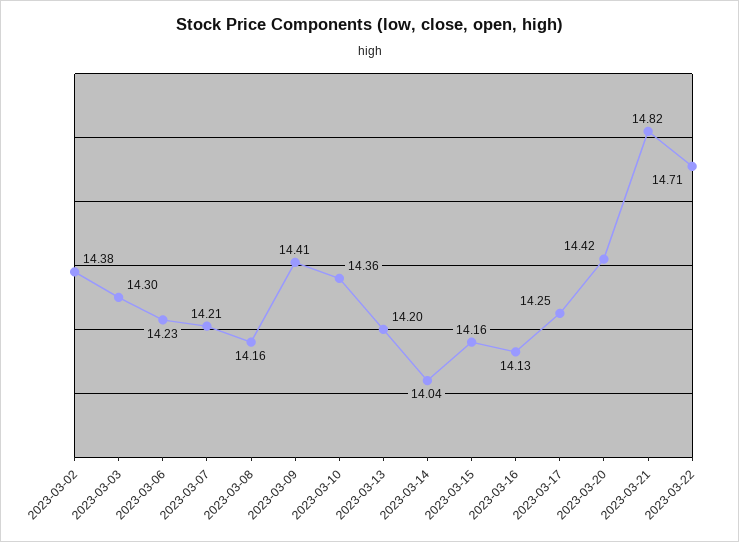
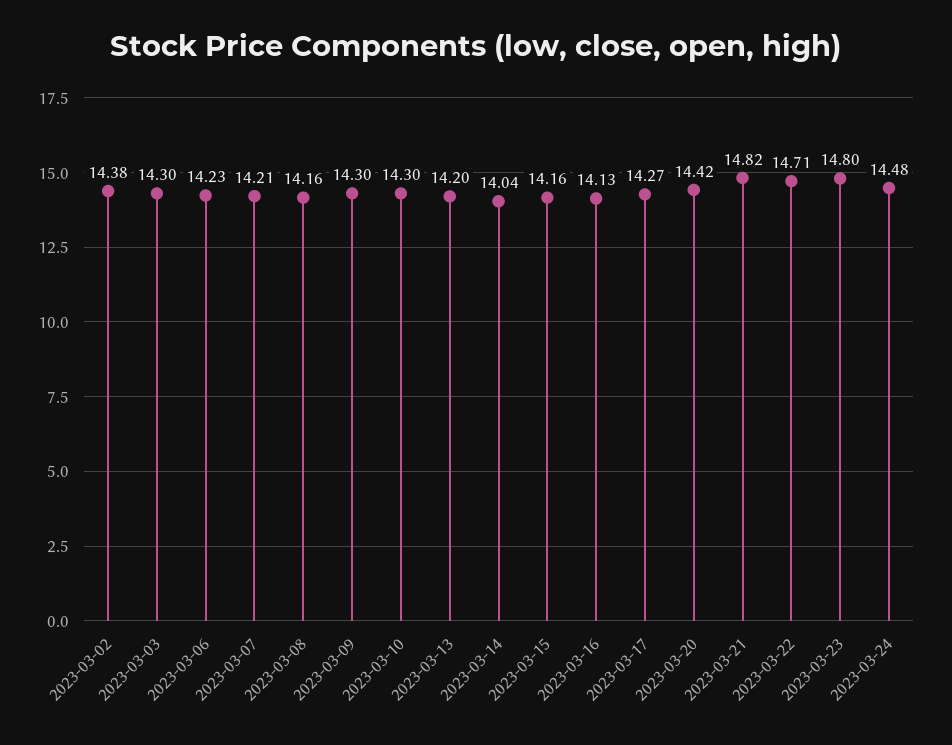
2023-03-09: 14.41 -> 14.3
2023-03-10: 14.36 -> 14.3
2023-03-17: 14.25 -> 14.27
2023-03-23: none -> 14.8
2023-03-24: none -> 14.48

